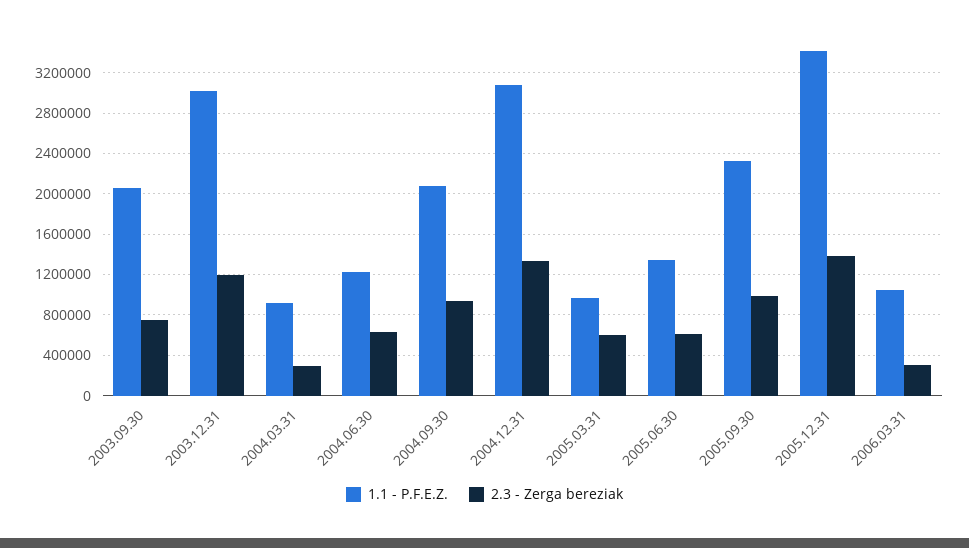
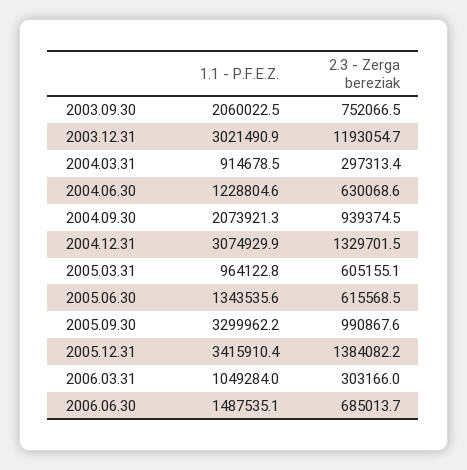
1.1 - P.F.E.Z., 2005.09.30: 2300000 -> 3299962.2
1.1 - P.F.E.Z., 2006.06.30: none -> 1487535.1
2.3 - Zerga bereziak, 2006.06.30: none -> 685013.7

